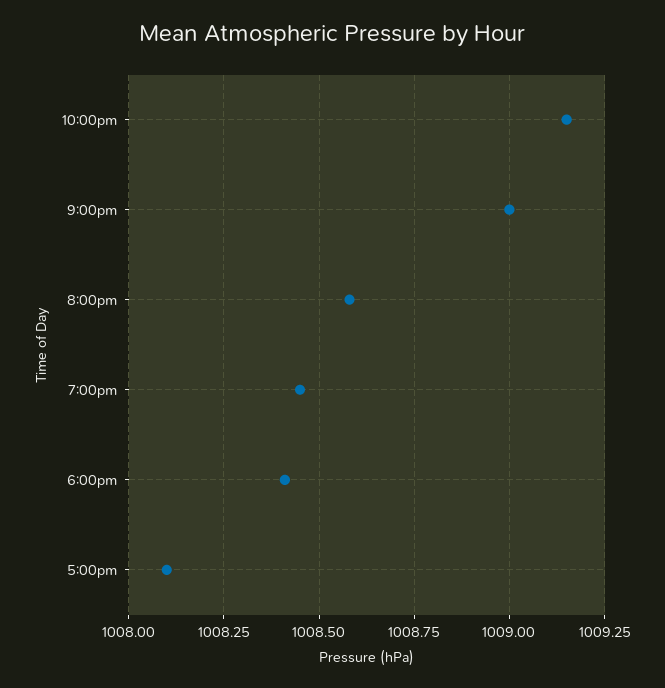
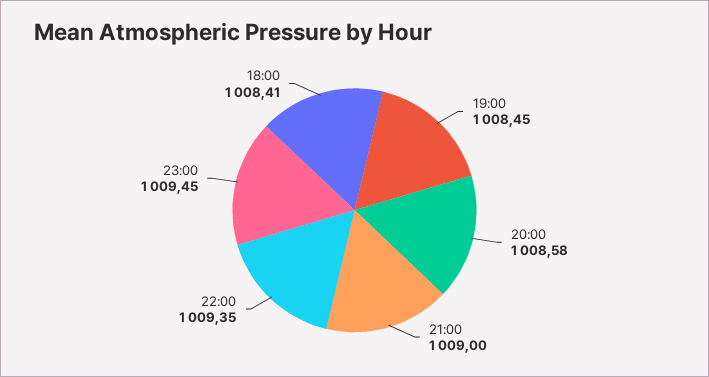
10:00pm: 1009.15 -> 1009.35
5:00pm: 1008.1 -> none
23:00: none -> 1009.45

